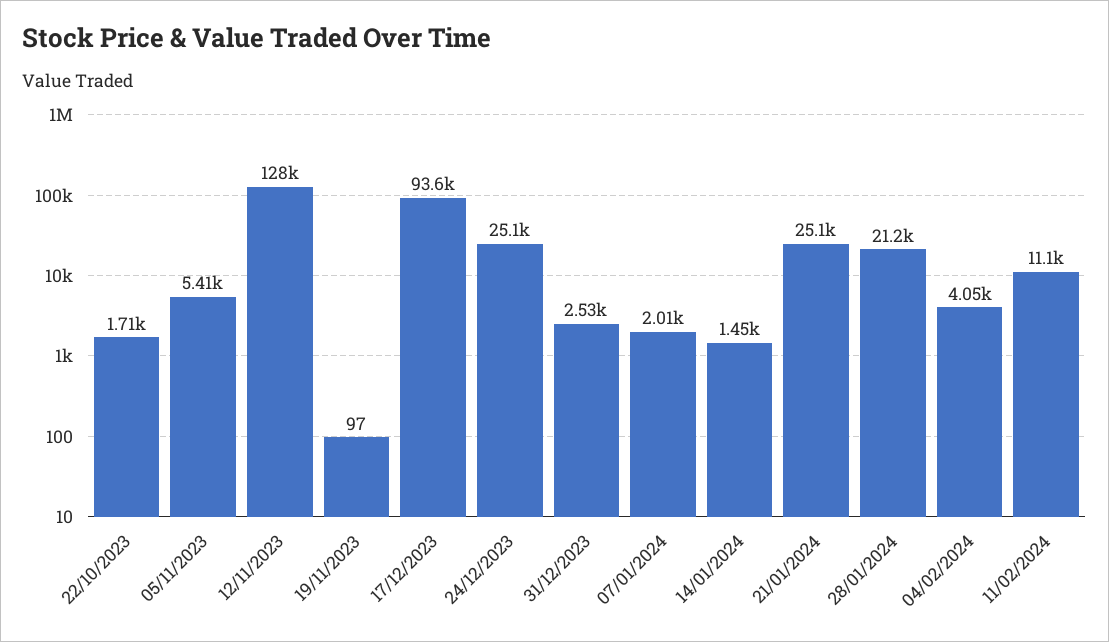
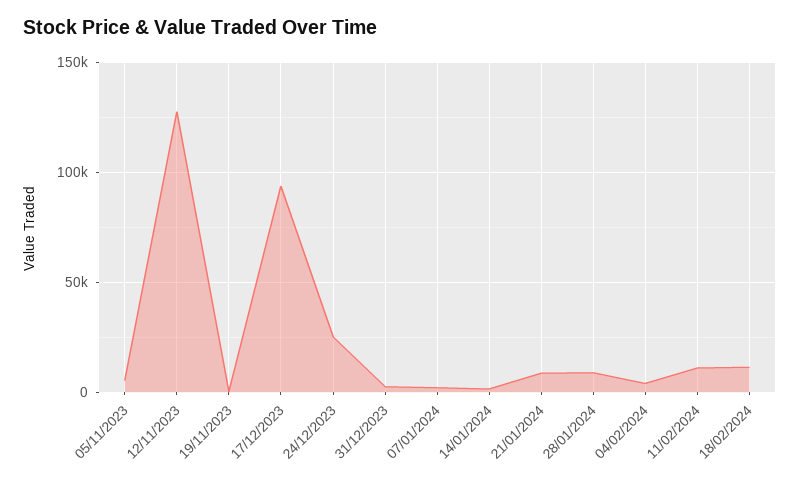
22/10/2023: 1710 -> none
21/01/2024: 25100 -> 10000
28/01/2024: 21200 -> 10000
18/02/2024: none -> 10000

